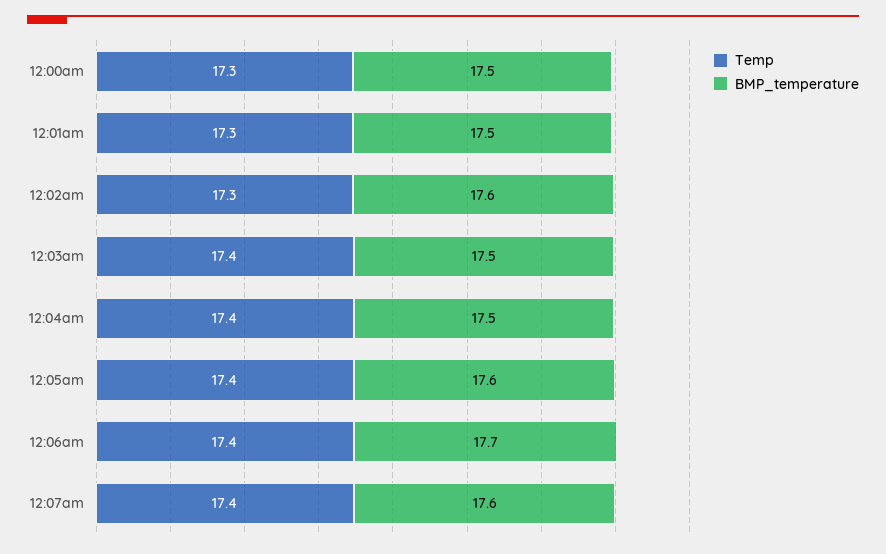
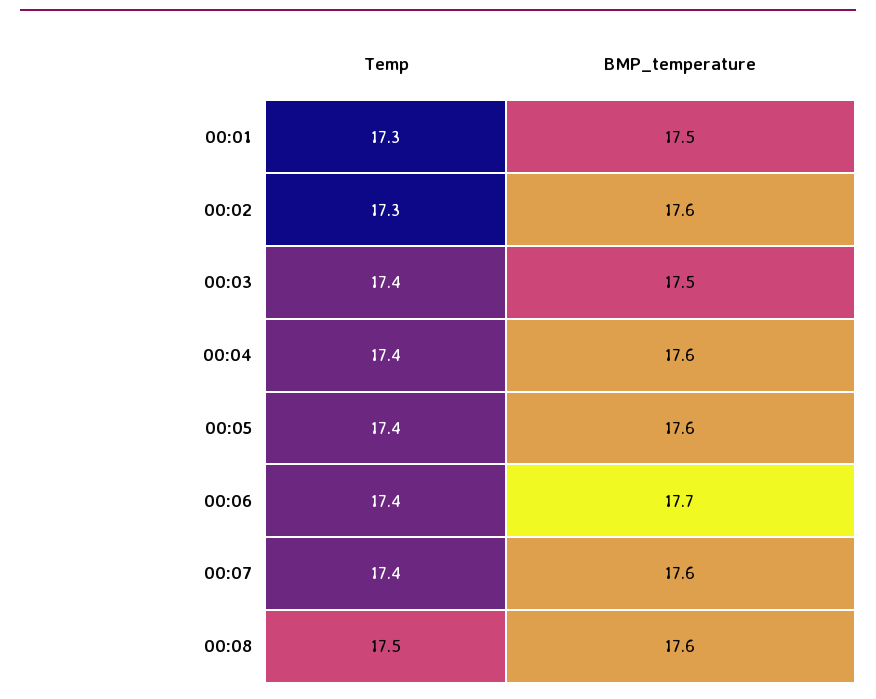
Temp, 12:00am: 17.3 -> none
BMP_temperature, 12:00am: 17.5 -> none
BMP_temperature, 12:04am: 17.5 -> 17.6
Temp, 00:08: none -> 17.5
BMP_temperature, 00:08: none -> 17.6

